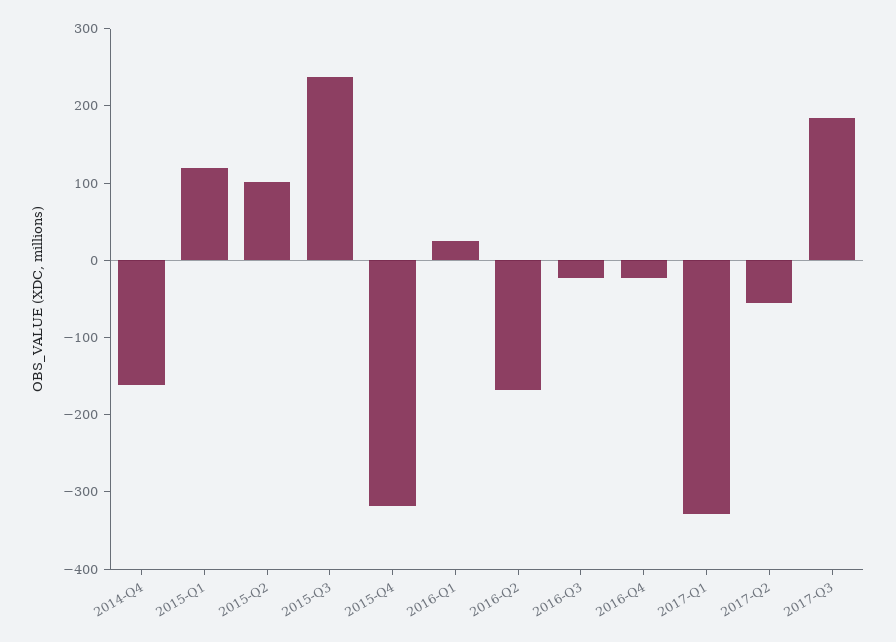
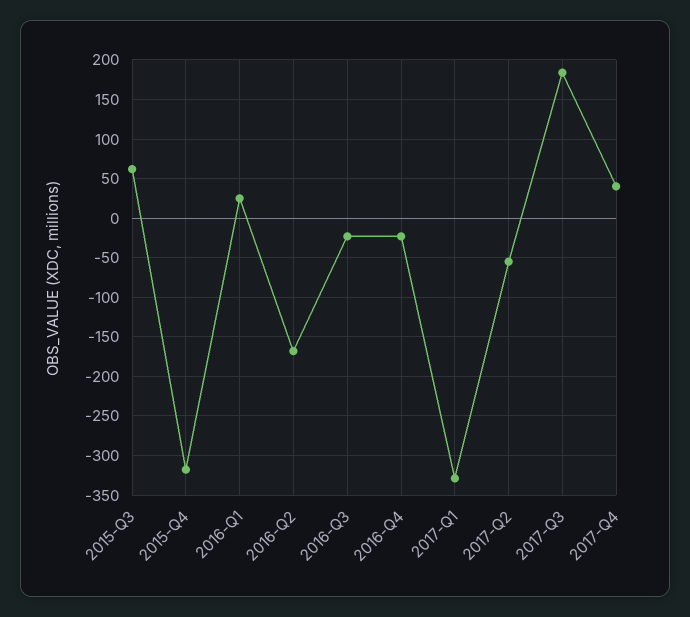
2014-Q4: -160 -> none
2015-Q1: 120 -> none
2015-Q2: 100 -> none
2015-Q3: 240 -> 60
2017-Q4: none -> 40

